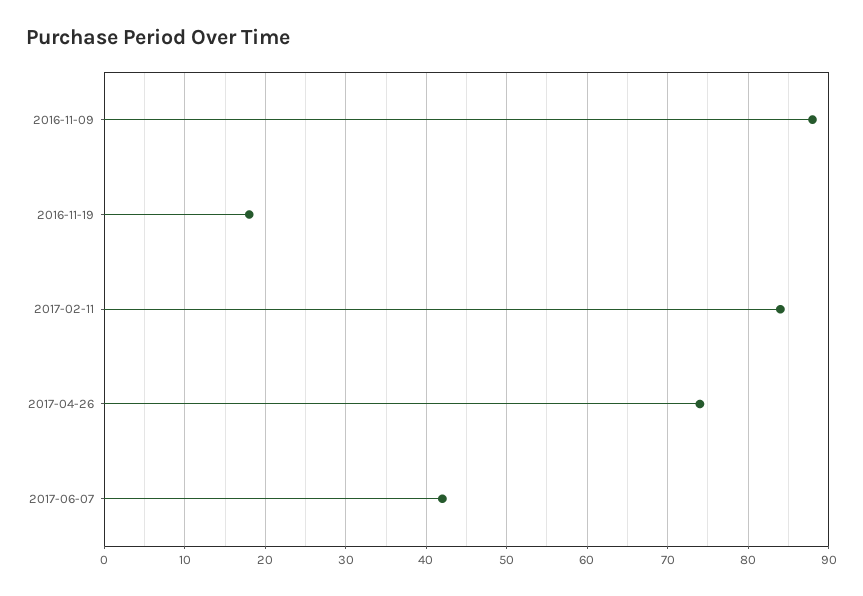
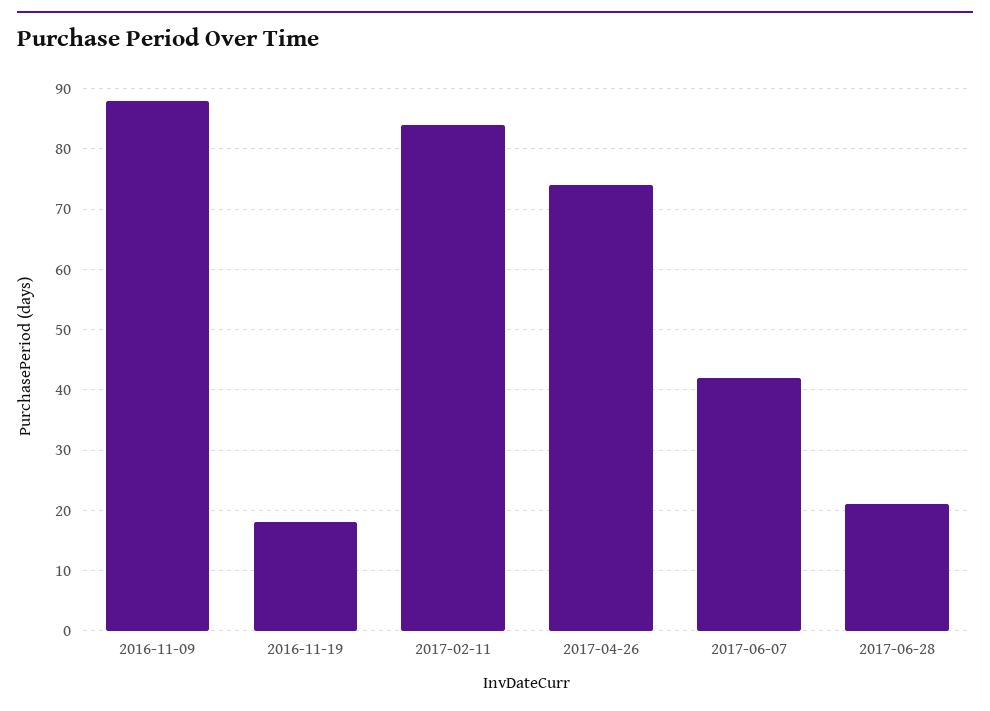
2017-06-28: none -> 21

